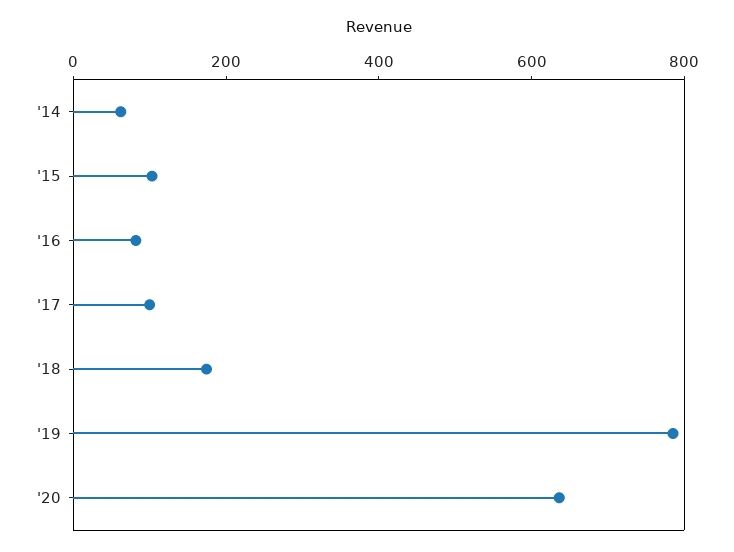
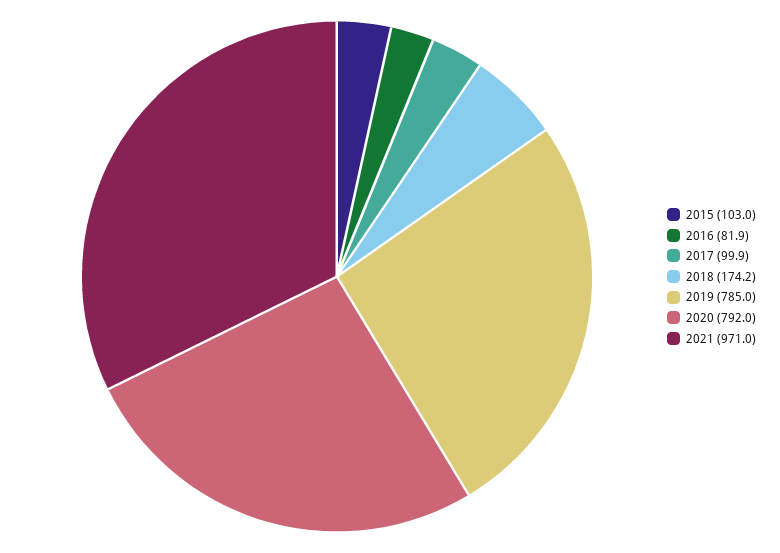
'14: 50 -> none
'20: 650 -> 792
2021: none -> 971

